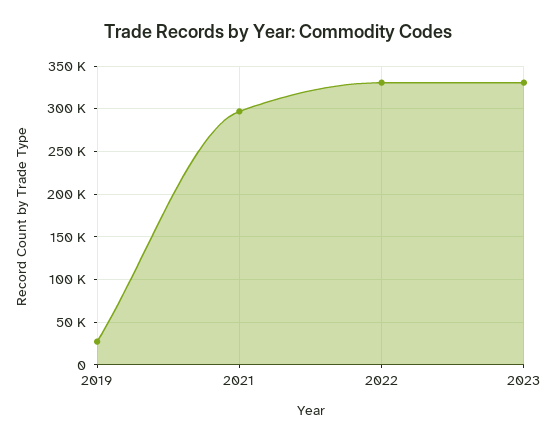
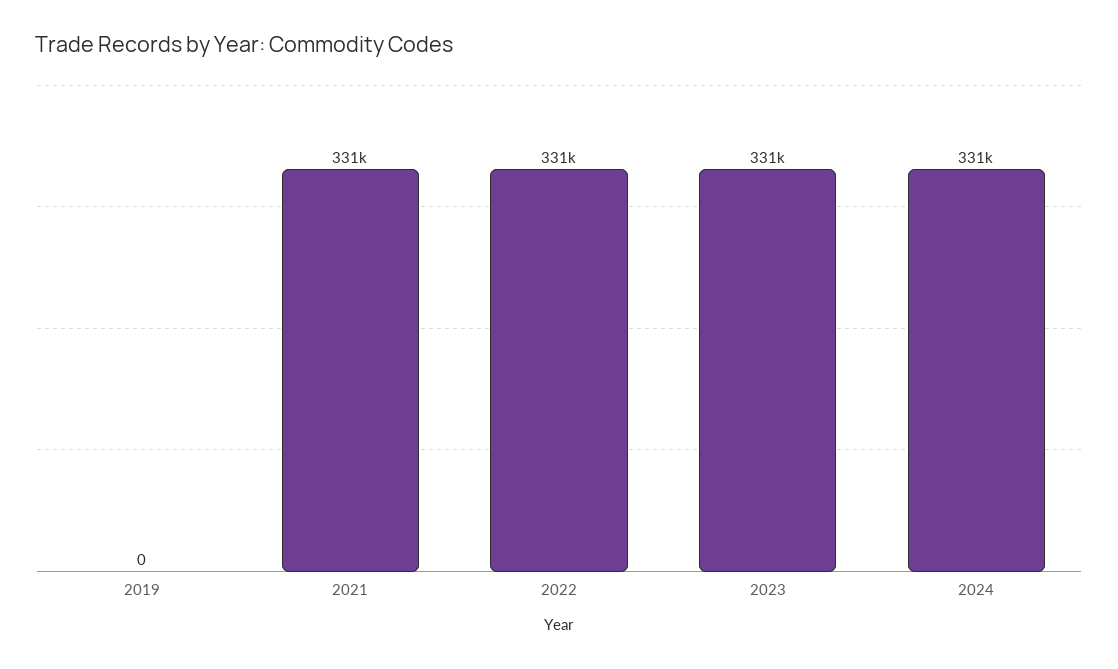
2019: 30000 -> 0
2021: 300000 -> 331000
2024: none -> 331000

